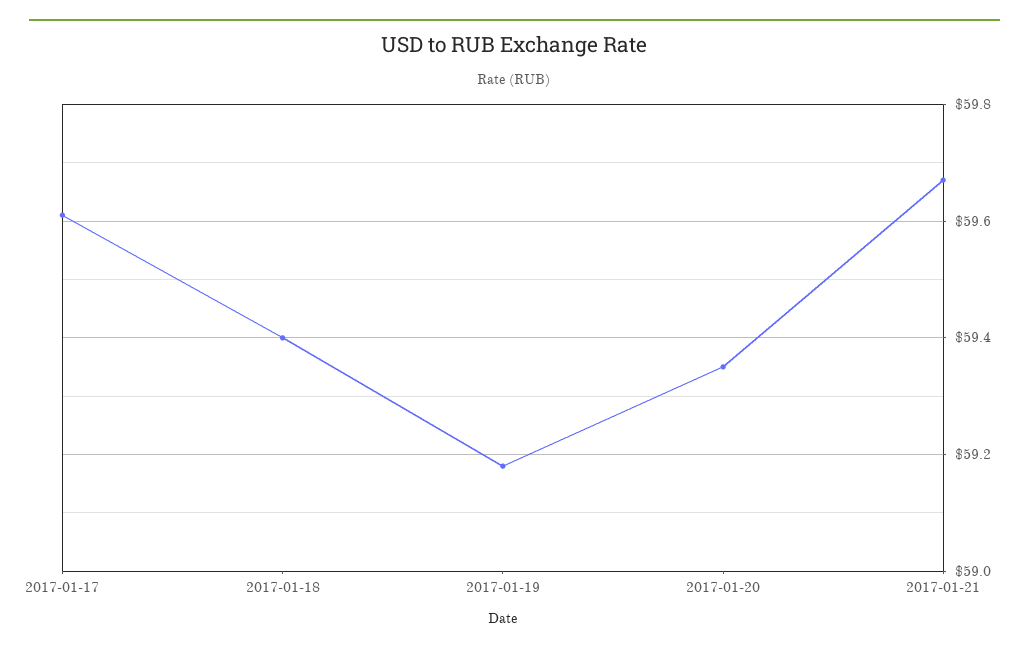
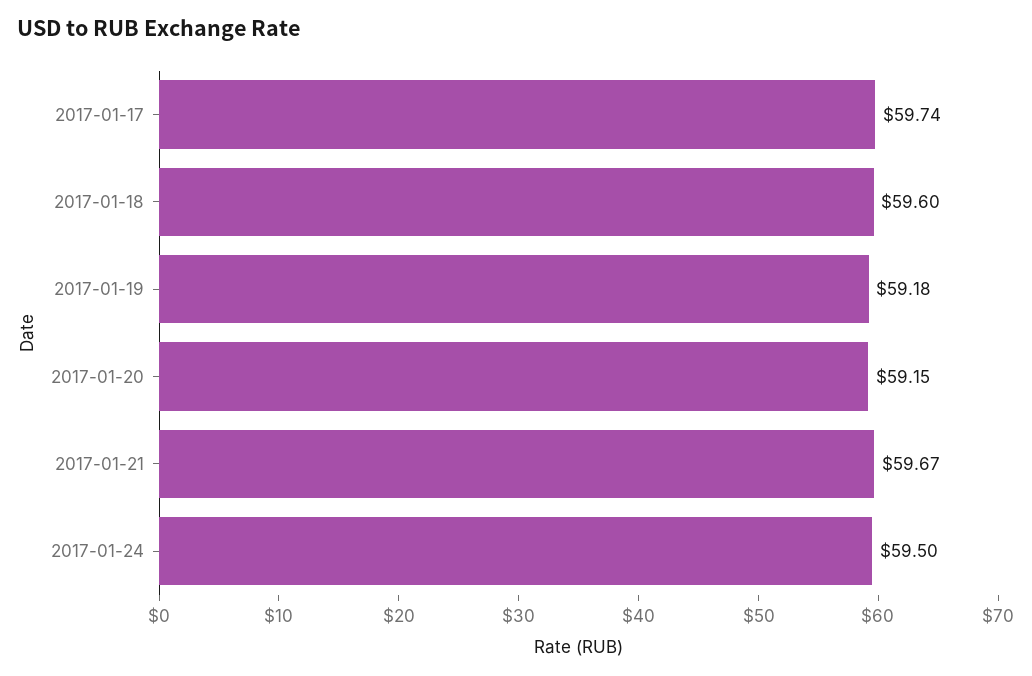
2017-01-17: 59.6 -> 59.74
2017-01-18: 59.4 -> 59.6
2017-01-20: 59.35 -> 59.15
2017-01-24: none -> 59.5

